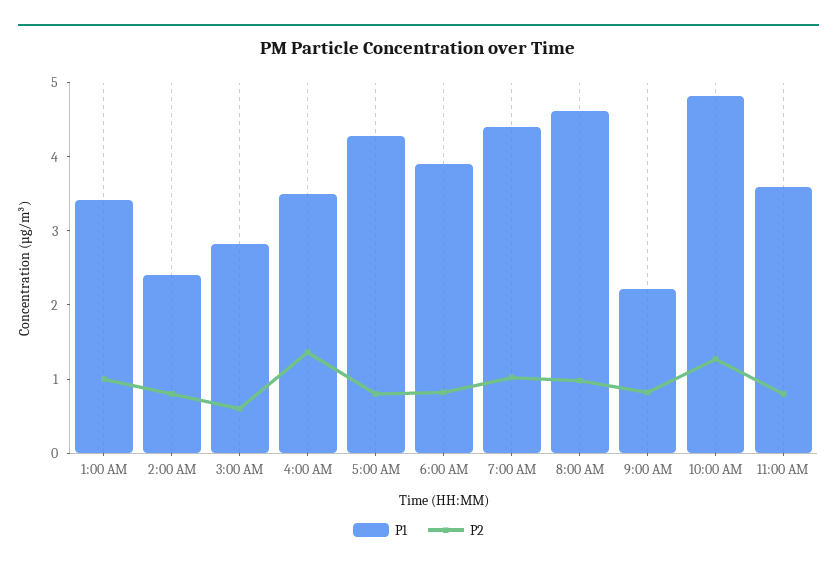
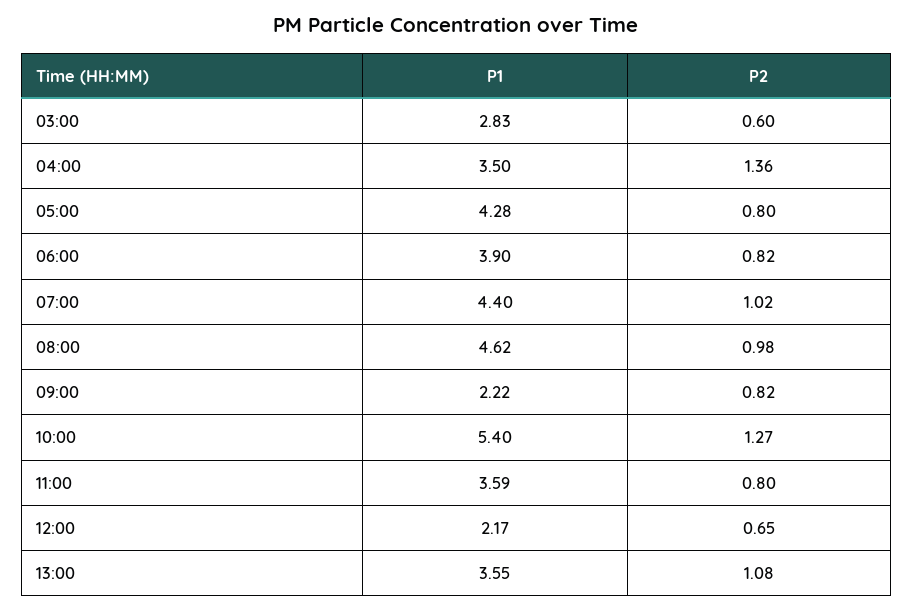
P1, 1:00 AM: 3.4 -> none
P2, 1:00 AM: 1 -> none
P1, 2:00 AM: 2.4 -> none
P2, 2:00 AM: 0.8 -> none
P1, 10:00 AM: 4.8 -> 5.4
P1, 12:00: none -> 2.17
P2, 12:00: none -> 0.65
P1, 13:00: none -> 3.55
P2, 13:00: none -> 1.08

